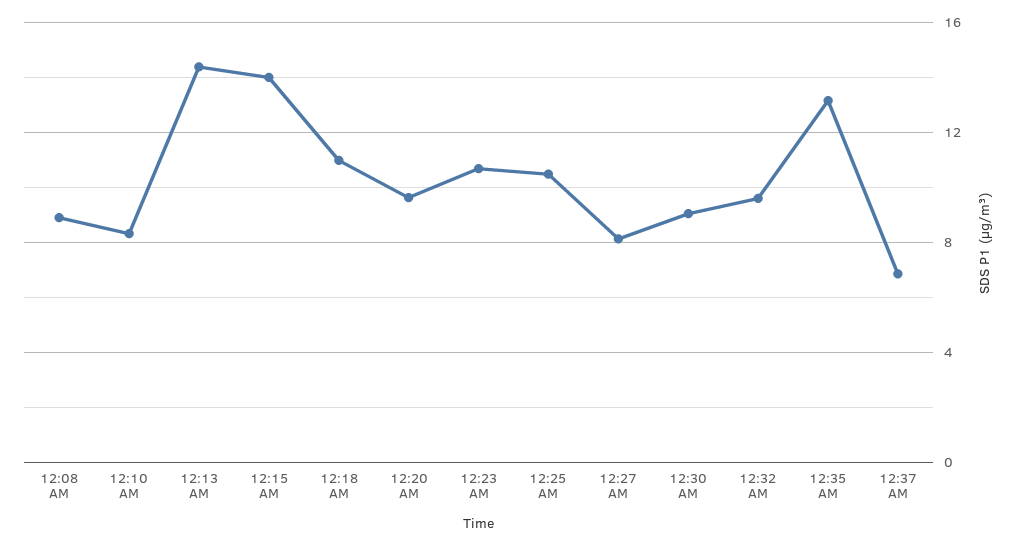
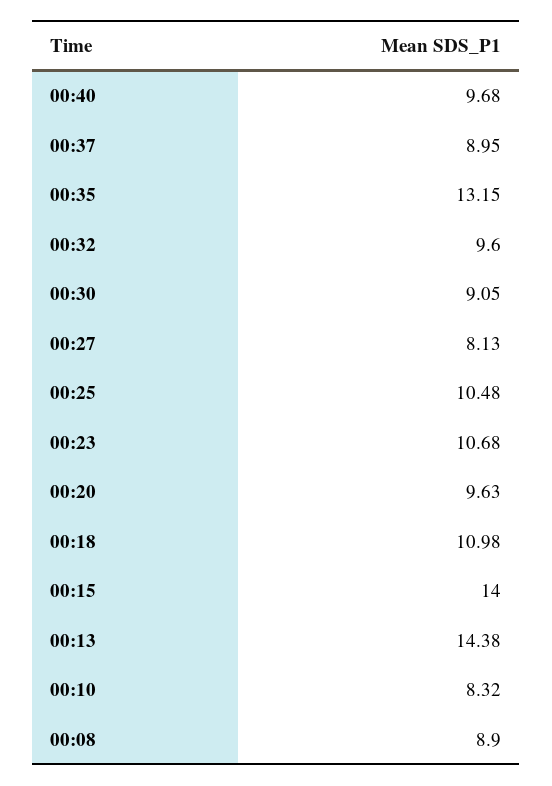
12:37 AM: 7 -> 8.95
00:40: none -> 9.68

